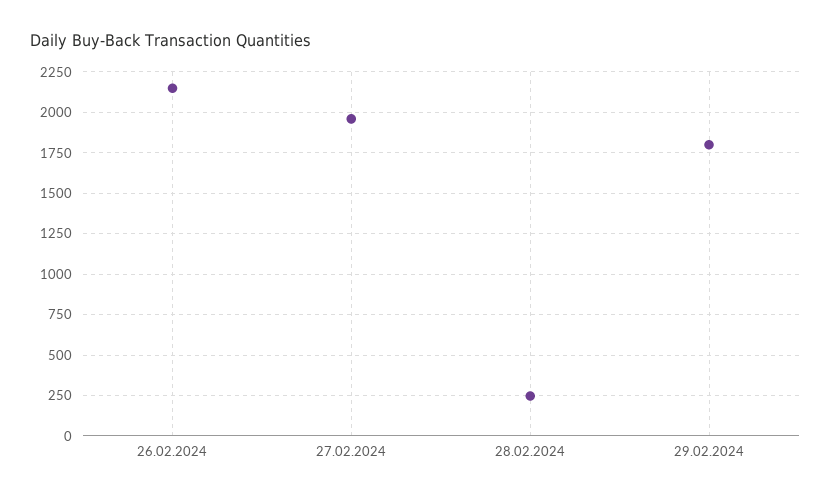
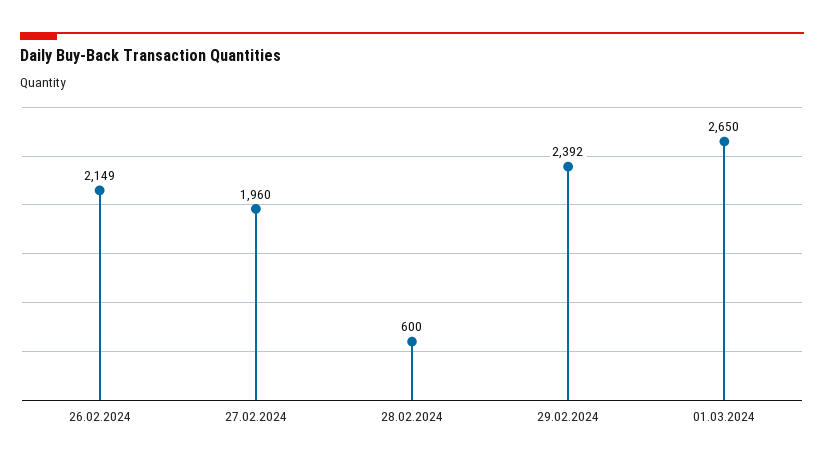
28.02.2024: 250 -> 600
29.02.2024: 1800 -> 2392
01.03.2024: none -> 2650

